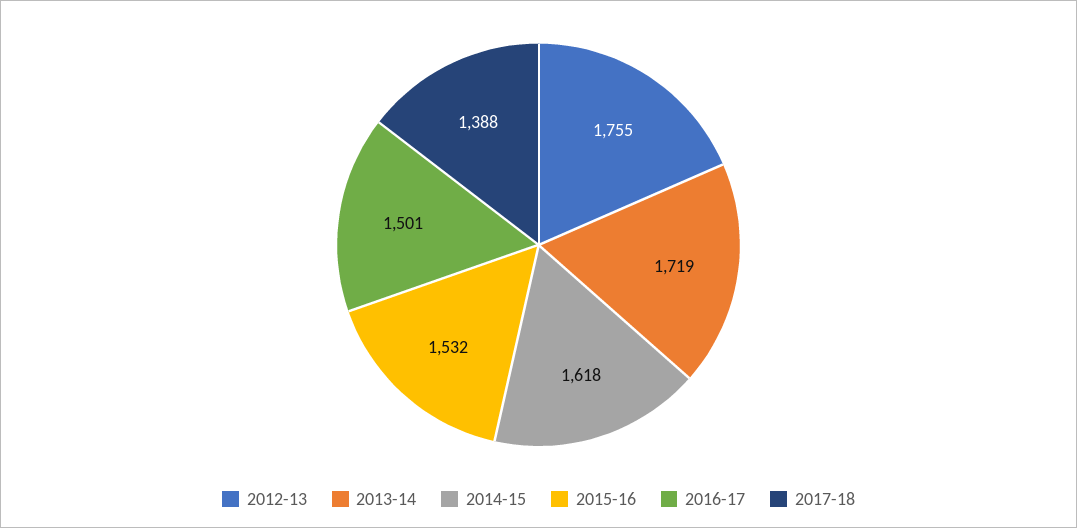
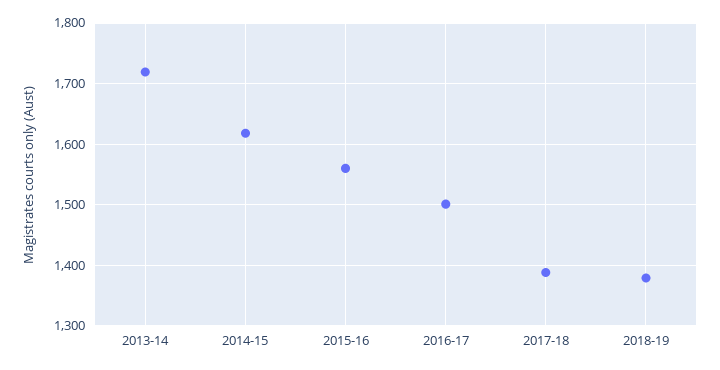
2012-13: 1755 -> none
2015-16: 1532 -> 1560
2018-19: none -> 1380

